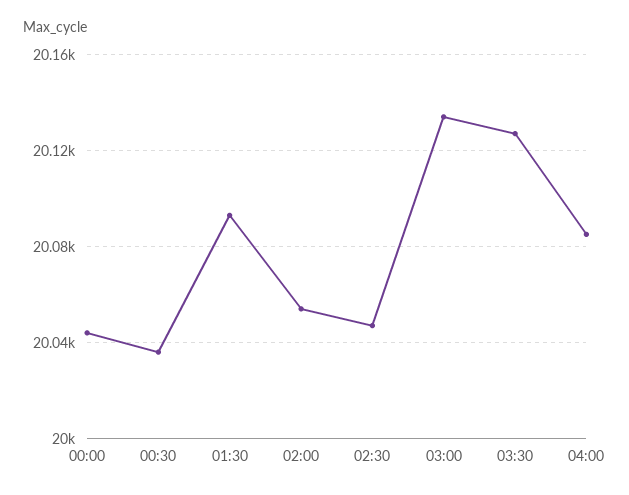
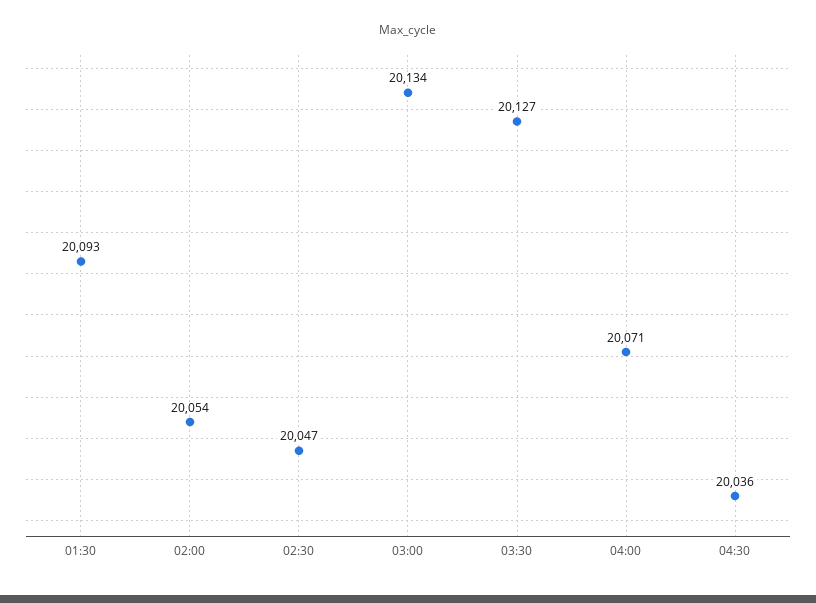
00:00: 20045 -> none
00:30: 20035 -> none
04:00: 20085 -> 20071
04:30: none -> 20036

